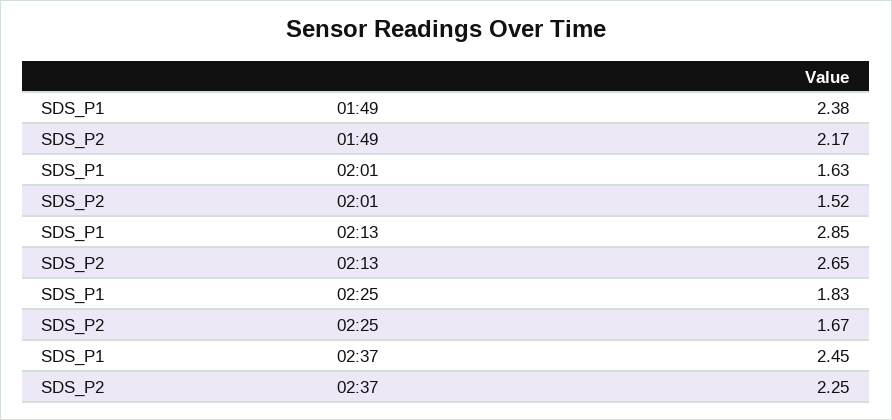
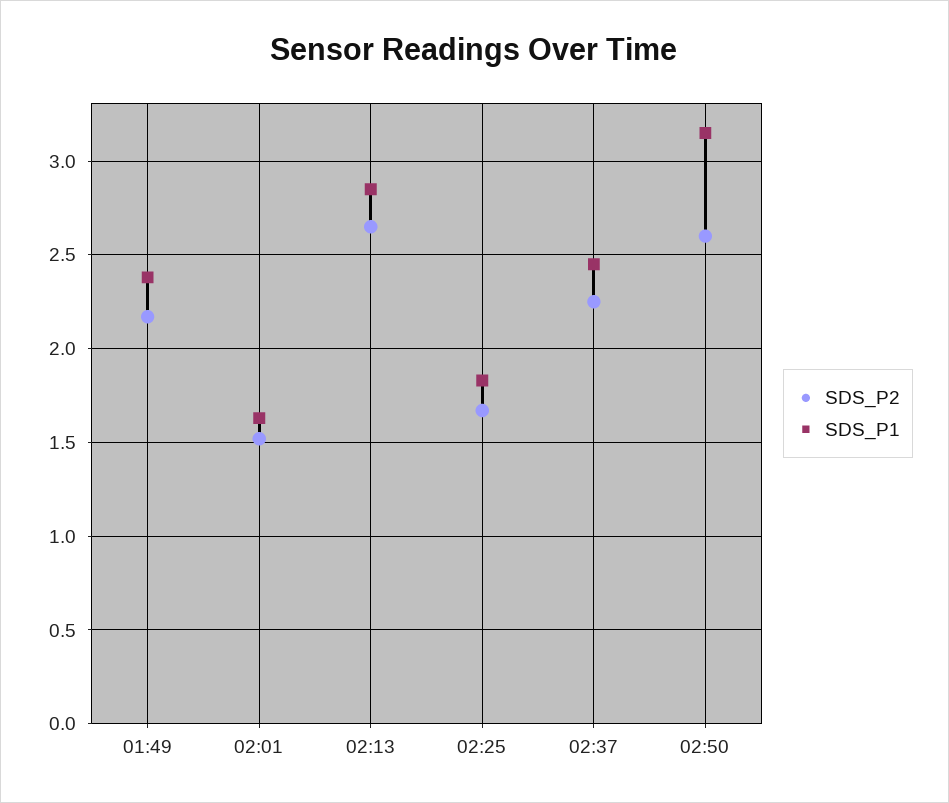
SDS_P2, 02:50: none -> 2.6
SDS_P1, 02:50: none -> 3.15

